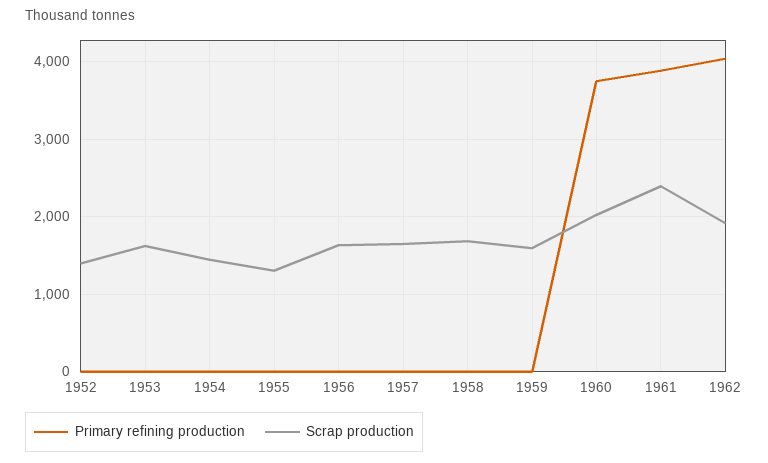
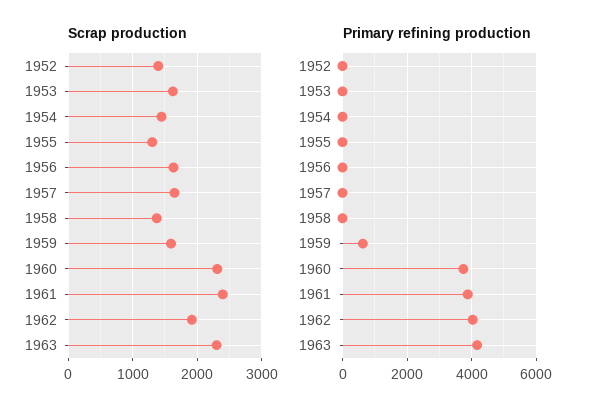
Scrap production, 1958: 1700 -> 1400
Primary refining production, 1959: 0 -> 600
Scrap production, 1960: 2000 -> 2300
Scrap production, 1963: none -> 2300
Primary refining production, 1963: none -> 4200

